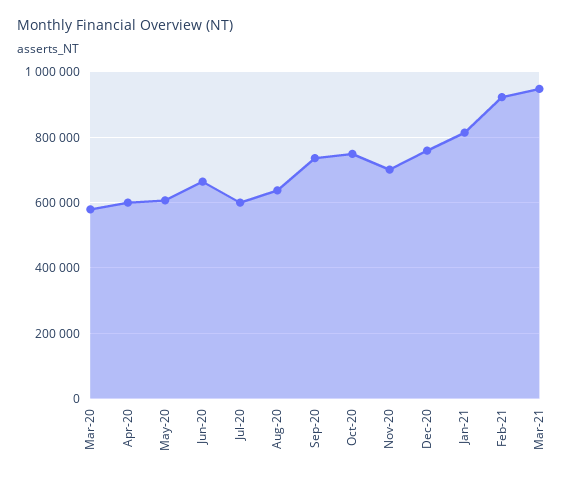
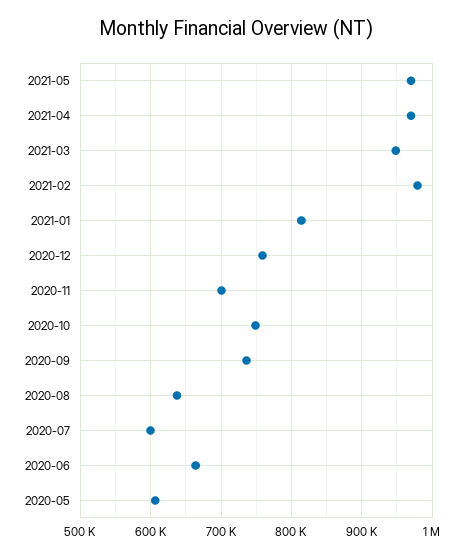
Mar-20: 580000 -> none
Apr-20: 600000 -> none
Feb-21: 920000 -> 980000
2021-05: none -> 970000
2021-04: none -> 970000

